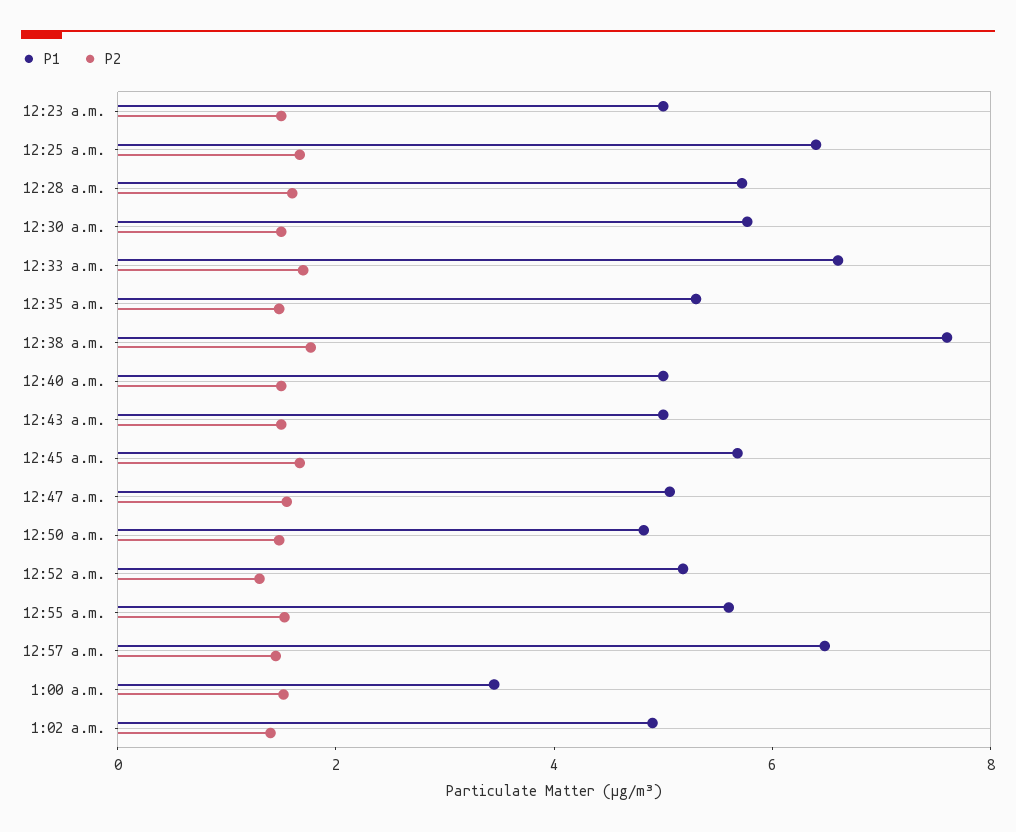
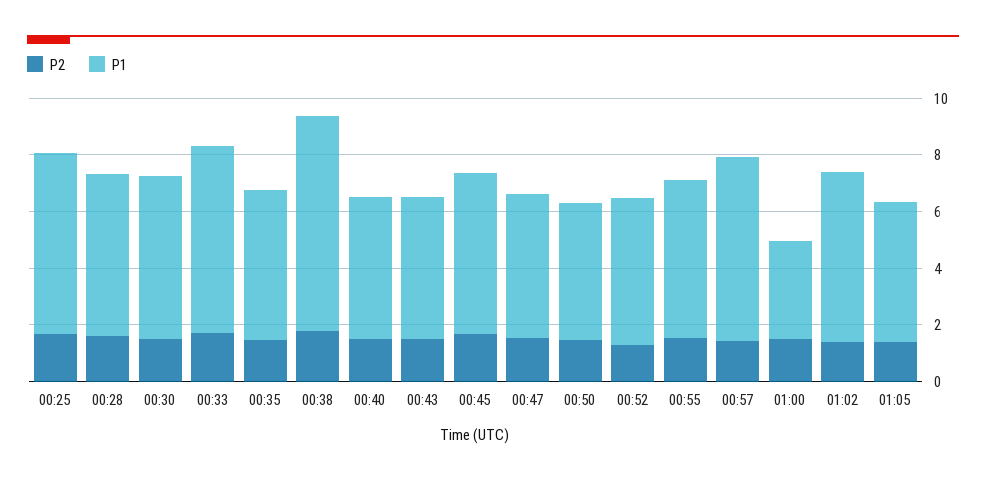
P1, 12:23 a.m.: 5 -> none
P2, 12:23 a.m.: 1.5 -> none
P1, 1:02 a.m.: 5 -> 6
P2, 01:05: none -> 1.5
P1, 01:05: none -> 5

